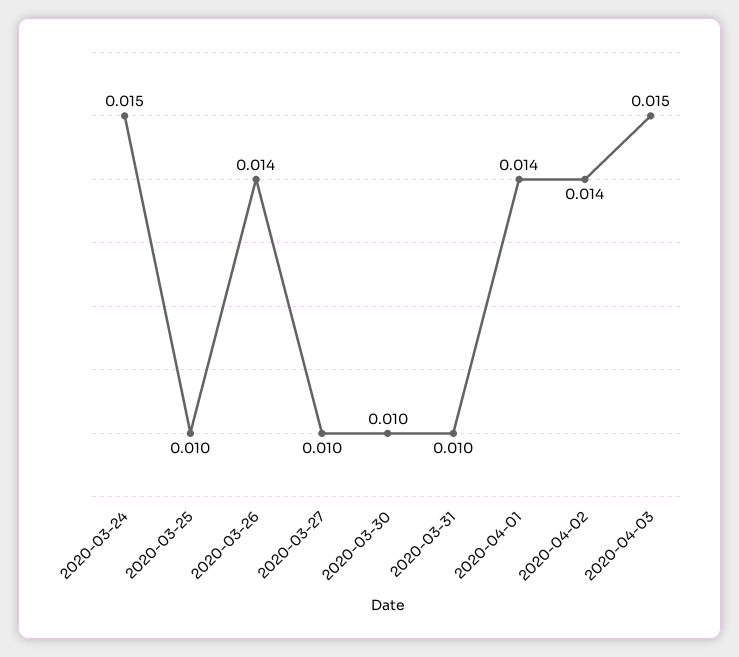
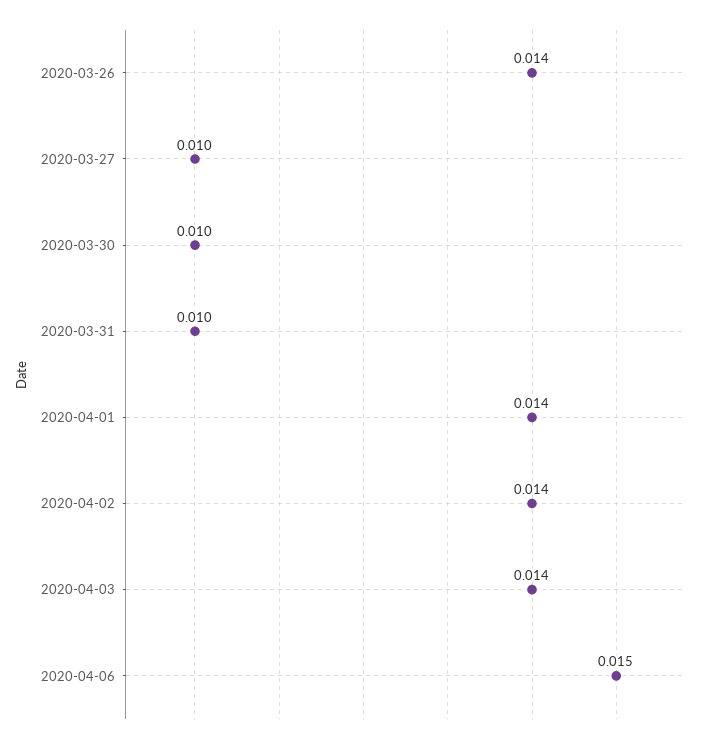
2020-03-24: 0.015 -> none
2020-03-25: 0.01 -> none
2020-04-03: 0.015 -> 0.014
2020-04-06: none -> 0.015

